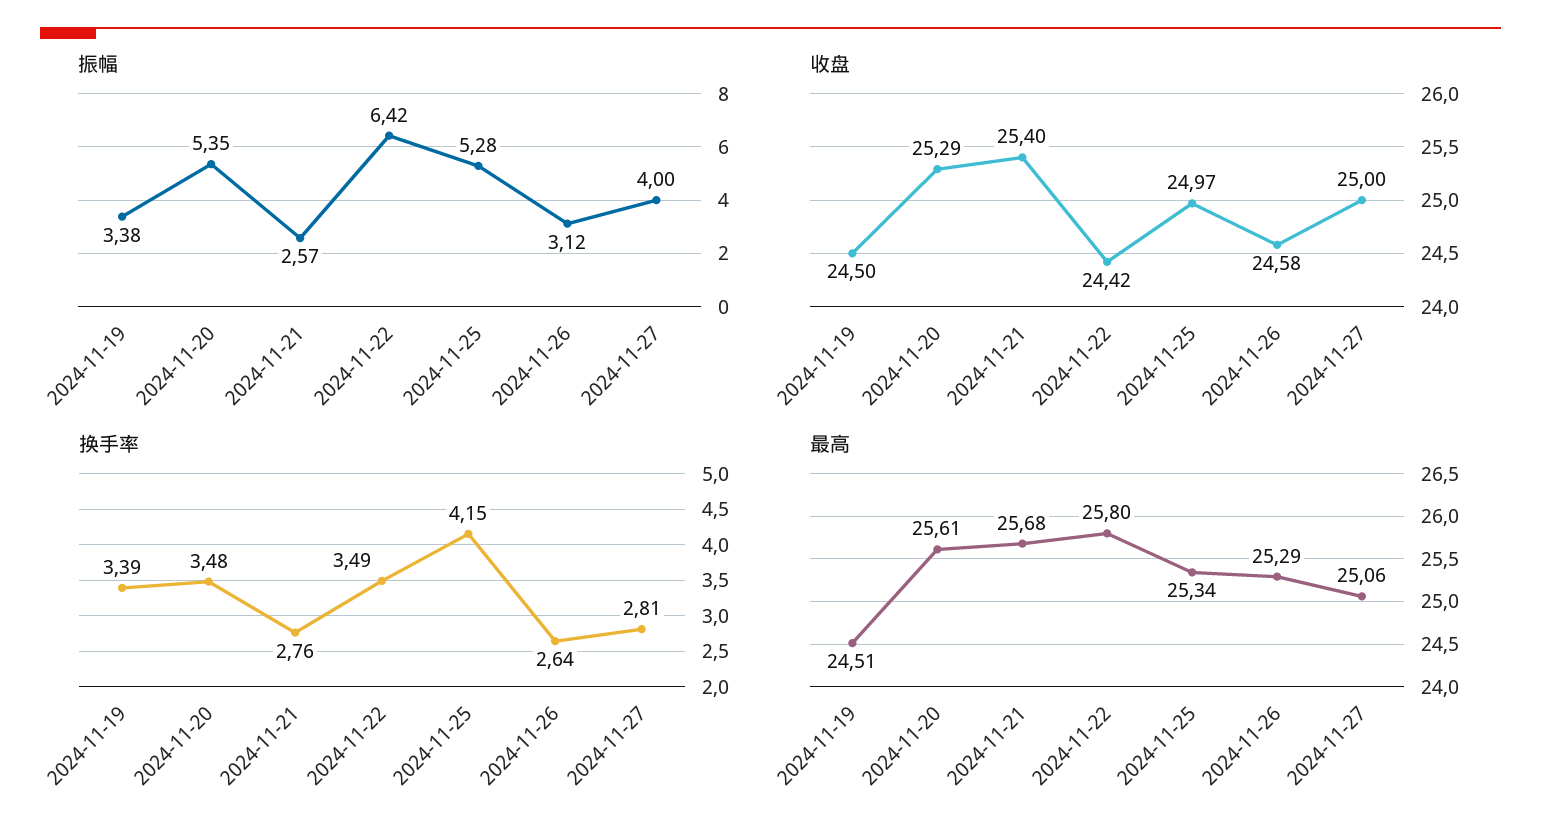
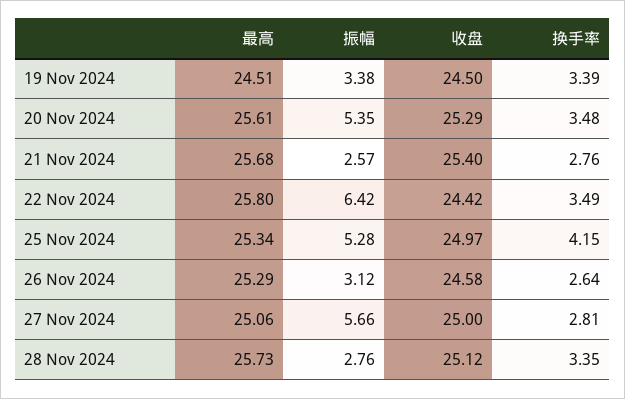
振幅, 2024-11-27: 4 -> 5.66
最高, 28 Nov 2024: none -> 25.73
振幅, 28 Nov 2024: none -> 2.76
收盘, 28 Nov 2024: none -> 25.12
换手率, 28 Nov 2024: none -> 3.35

